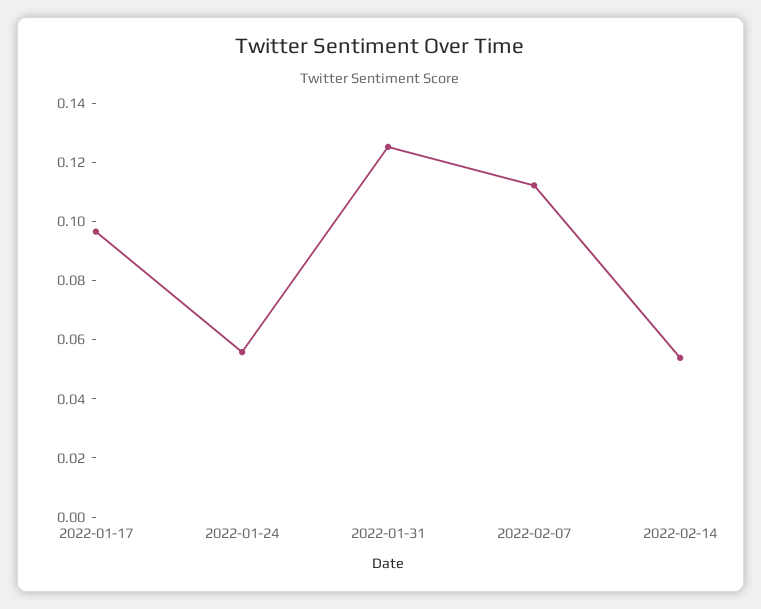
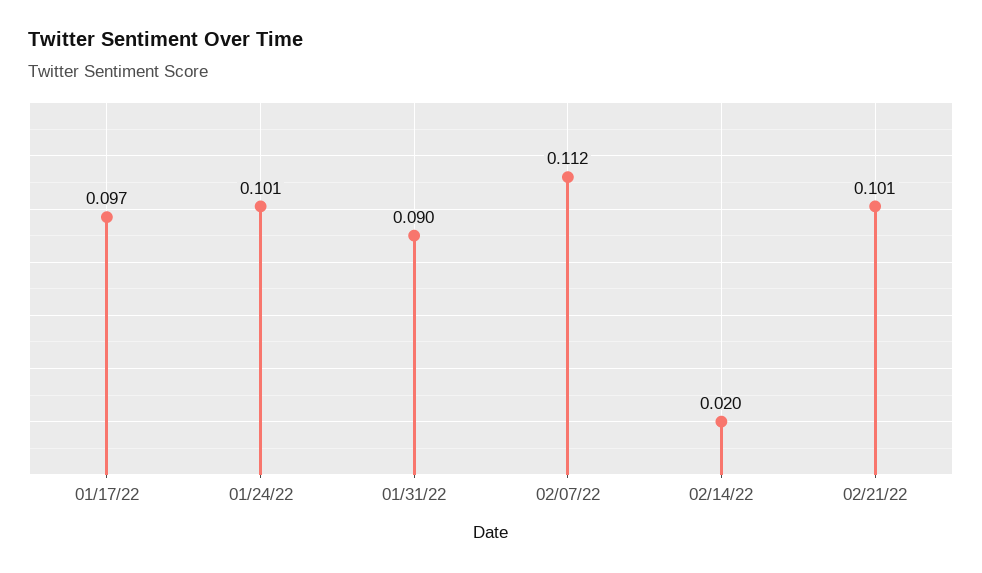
2022-01-24: 0.055 -> 0.101
2022-01-31: 0.125 -> 0.09
2022-02-14: 0.055 -> 0.02
02/21/22: none -> 0.101

